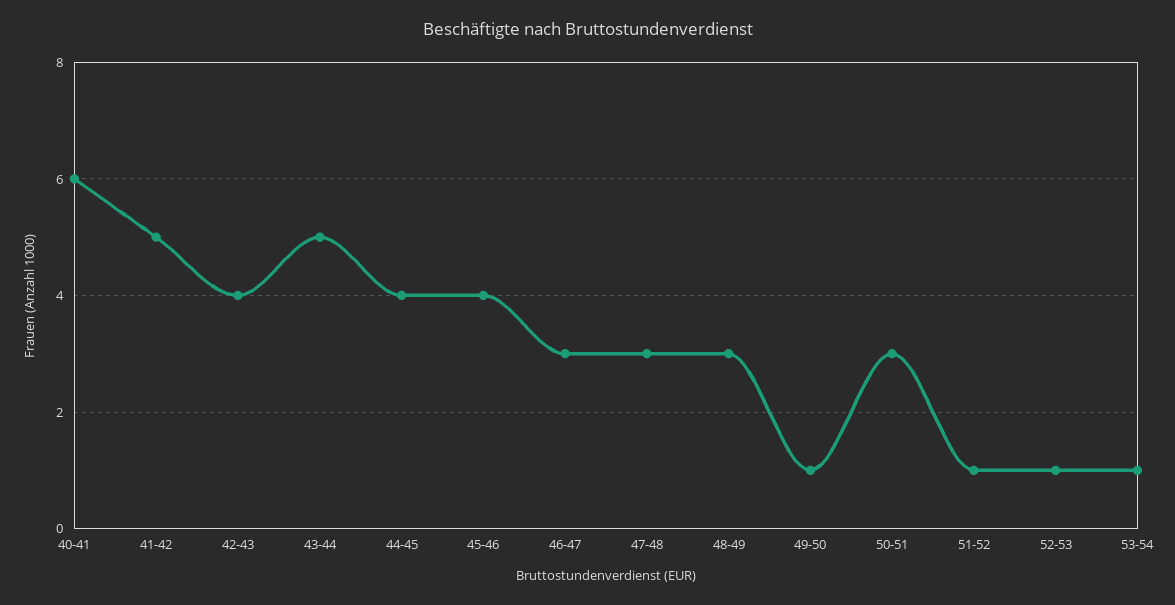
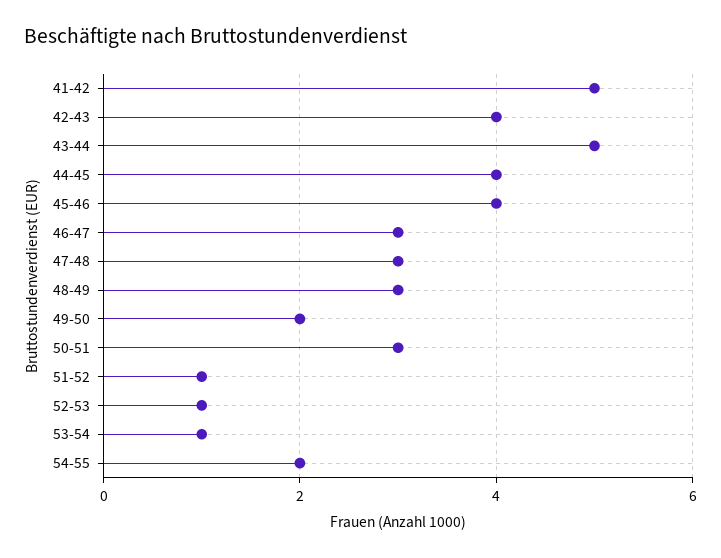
40-41: 6 -> none
49-50: 1 -> 2
54-55: none -> 2

